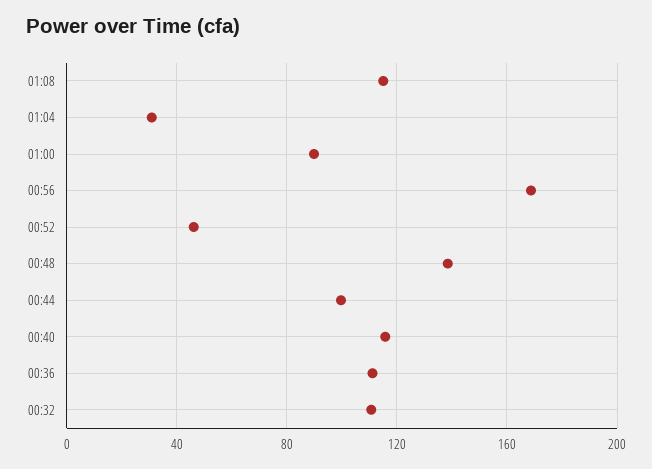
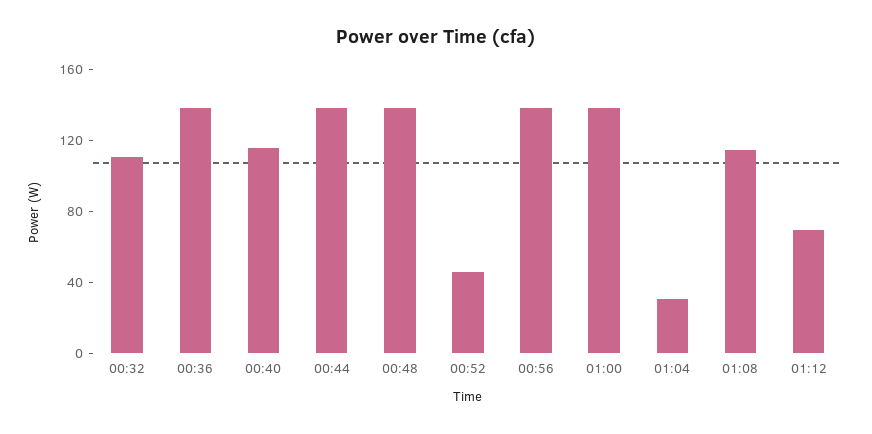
01:00: 90 -> 140
00:56: 170 -> 140
00:44: 100 -> 140
00:36: 110 -> 140
01:12: none -> 70

